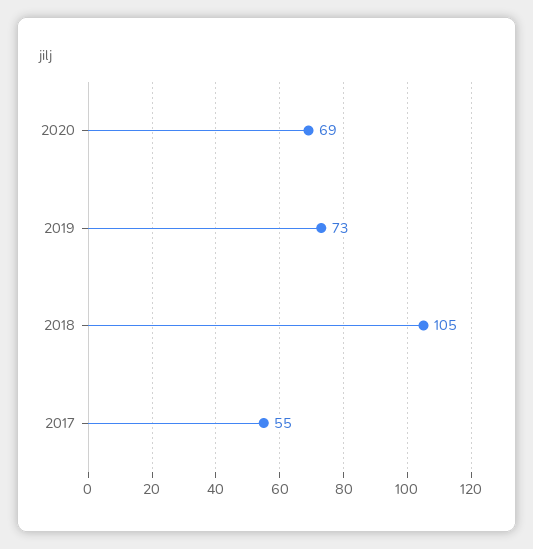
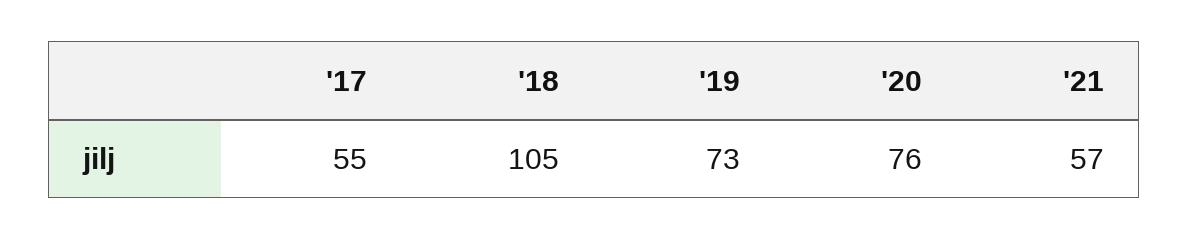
2020: 69 -> 76
'21: none -> 57

